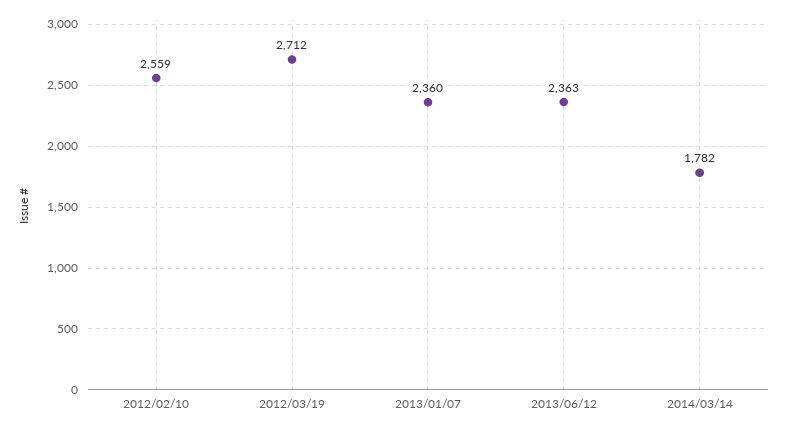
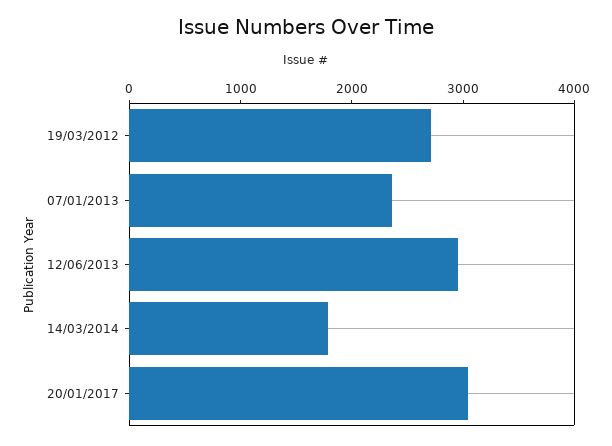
2012/02/10: 2559 -> none
2013/06/12: 2363 -> 3000
20/01/2017: none -> 3000

